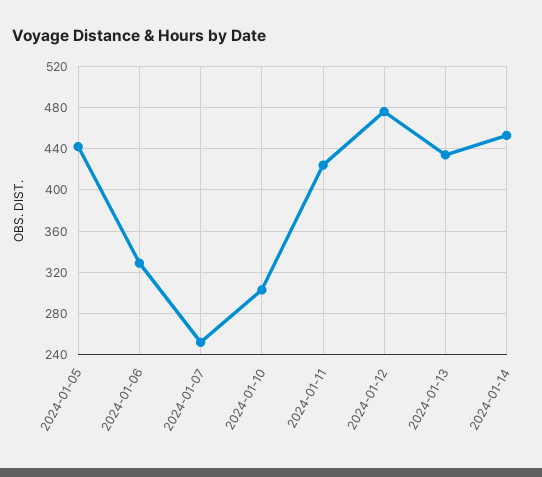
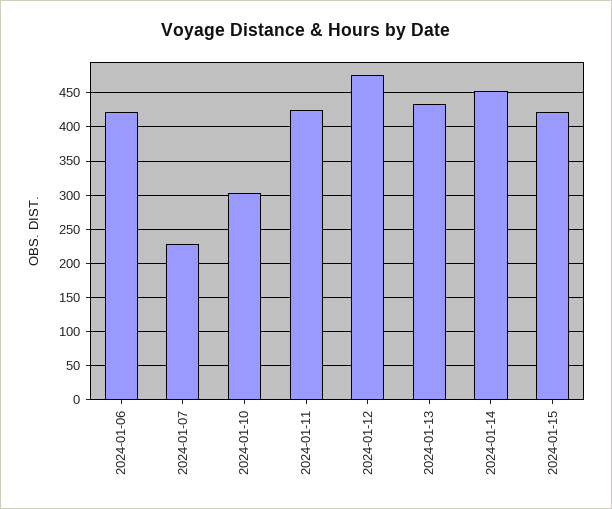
2024-01-05: 440 -> none
2024-01-06: 330 -> 420
2024-01-07: 250 -> 230
2024-01-15: none -> 420

